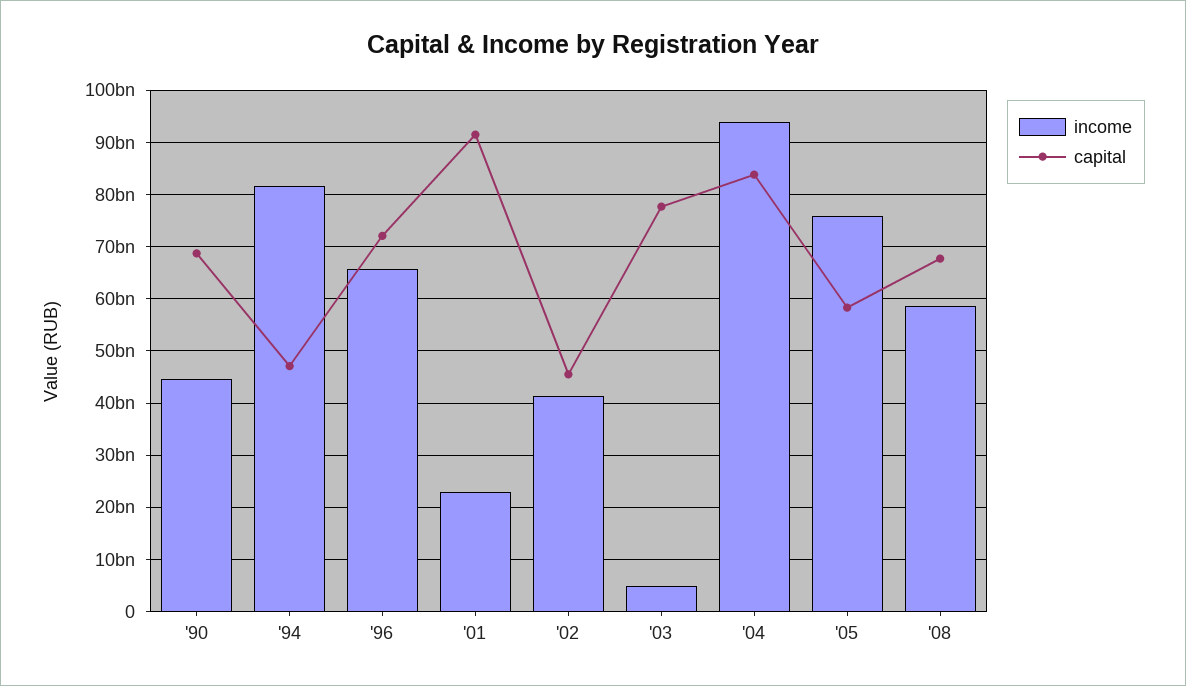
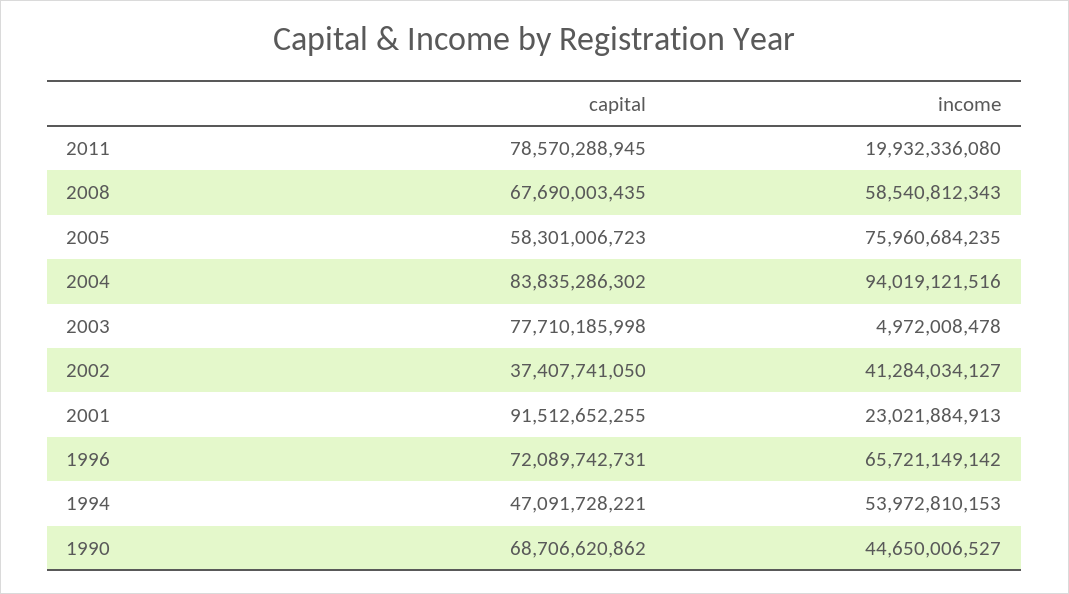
income, '94: 82000000000 -> 53972810153
capital, '02: 46000000000 -> 37407741050
capital, 2011: none -> 78570288945
income, 2011: none -> 19932336080

